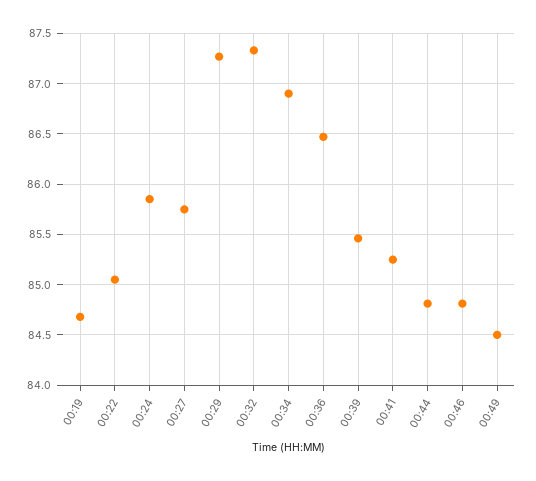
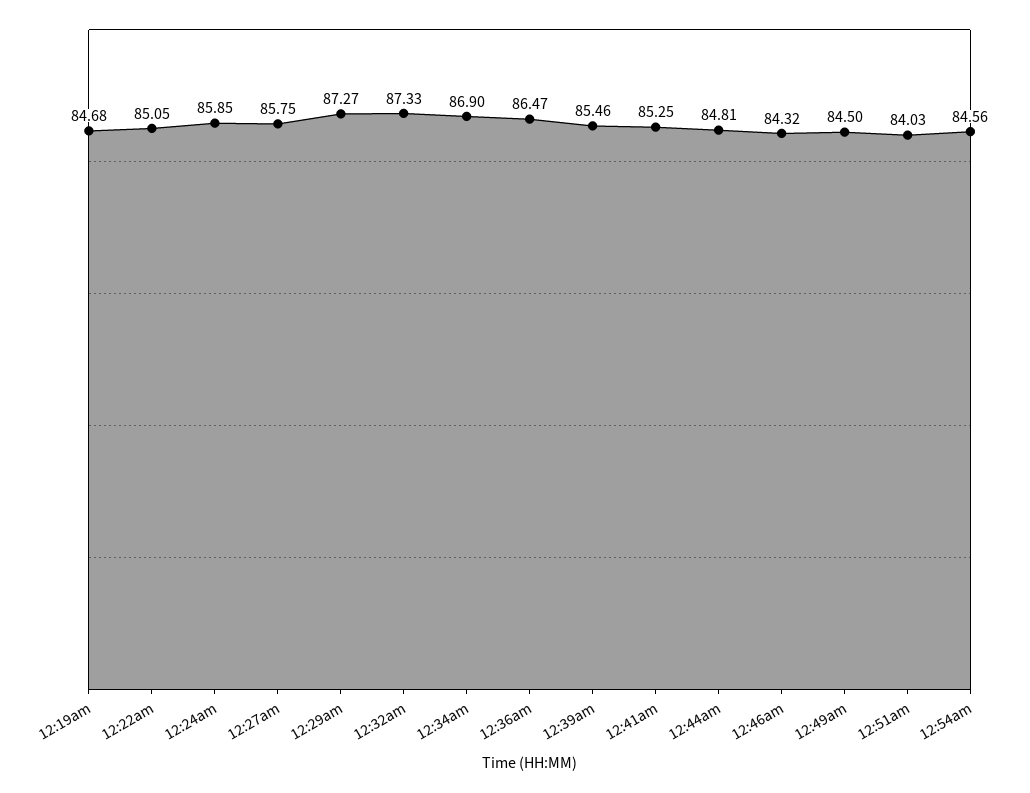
00:46: 84.8 -> 84.32
12:51am: none -> 84.03
12:54am: none -> 84.56

